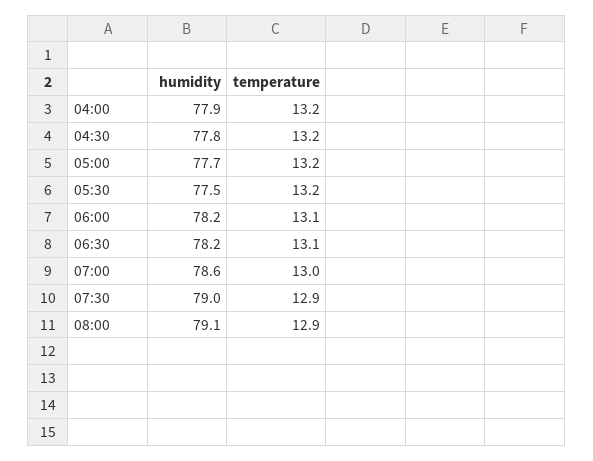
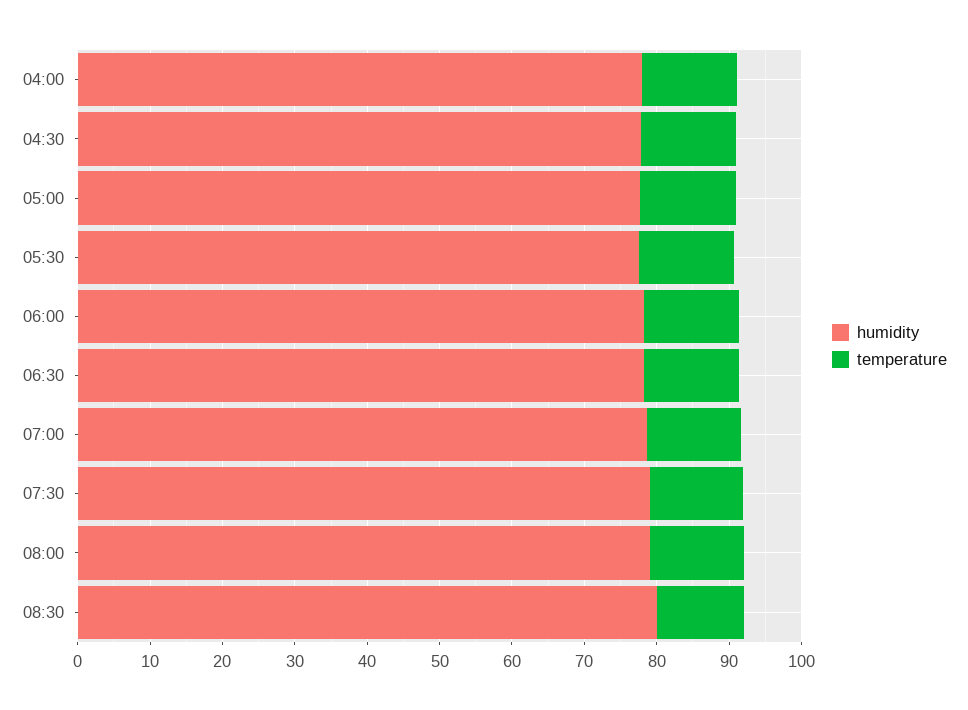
humidity, 08:30: none -> 80
temperature, 08:30: none -> 12

